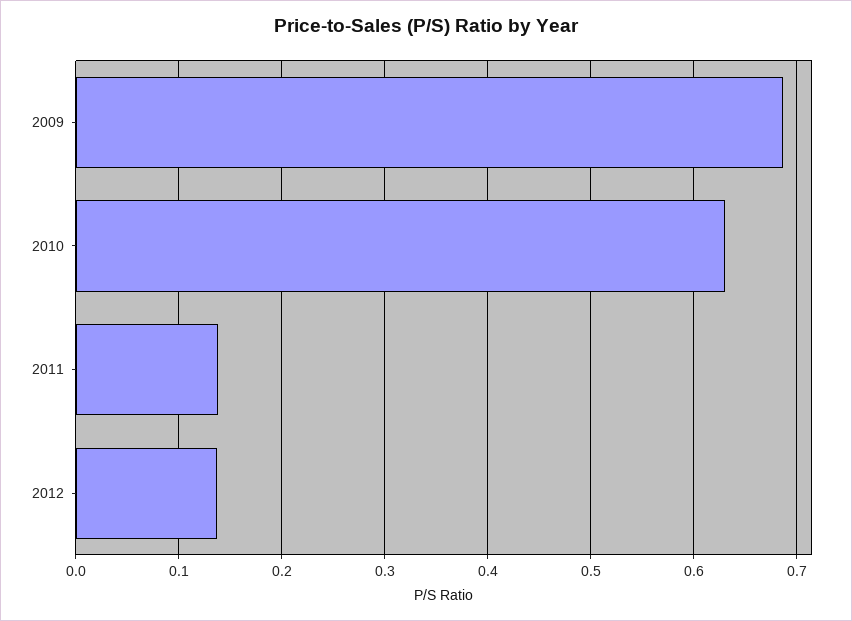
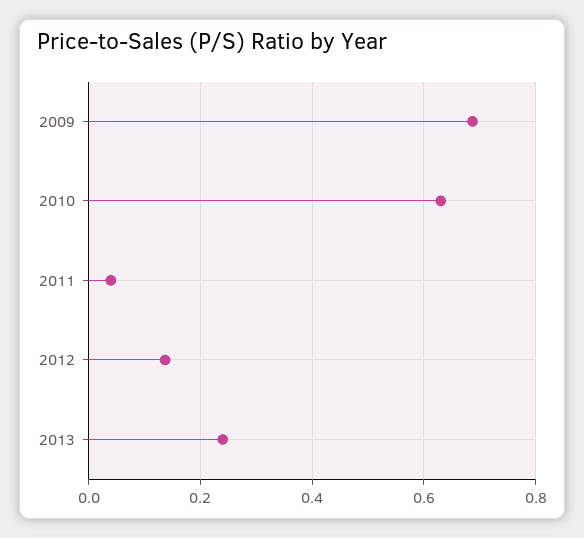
2011: 0.14 -> 0.04
2013: none -> 0.24

